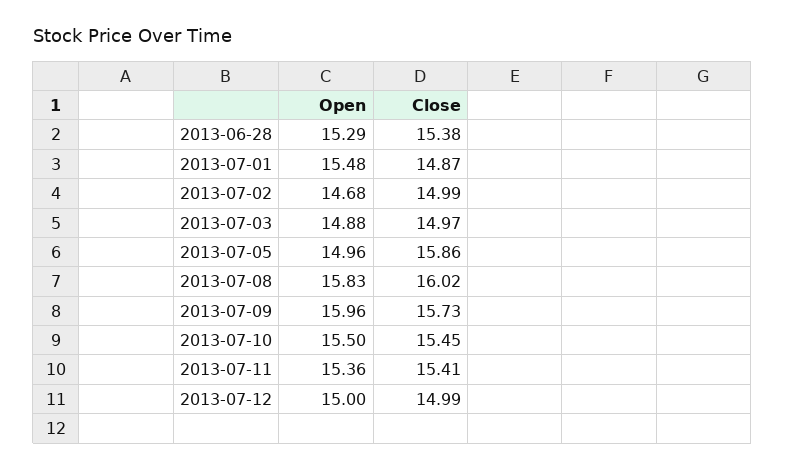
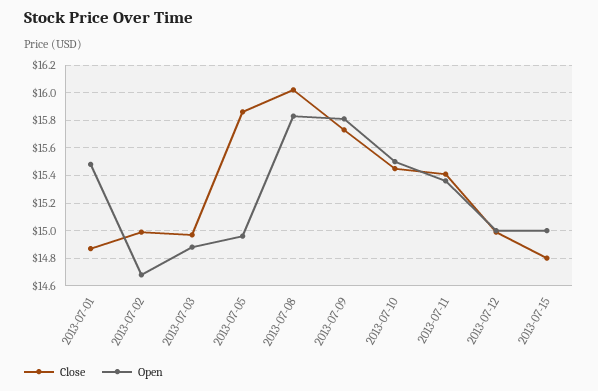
Open, 2013-06-28: 15.29 -> none
Close, 2013-06-28: 15.38 -> none
Open, 2013-07-09: 15.96 -> 15.8
Close, 2013-07-15: none -> 14.8
Open, 2013-07-15: none -> 15

